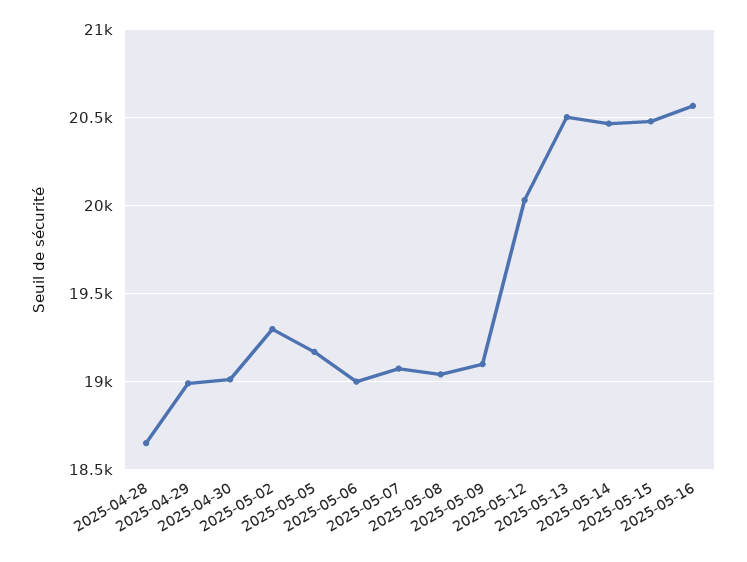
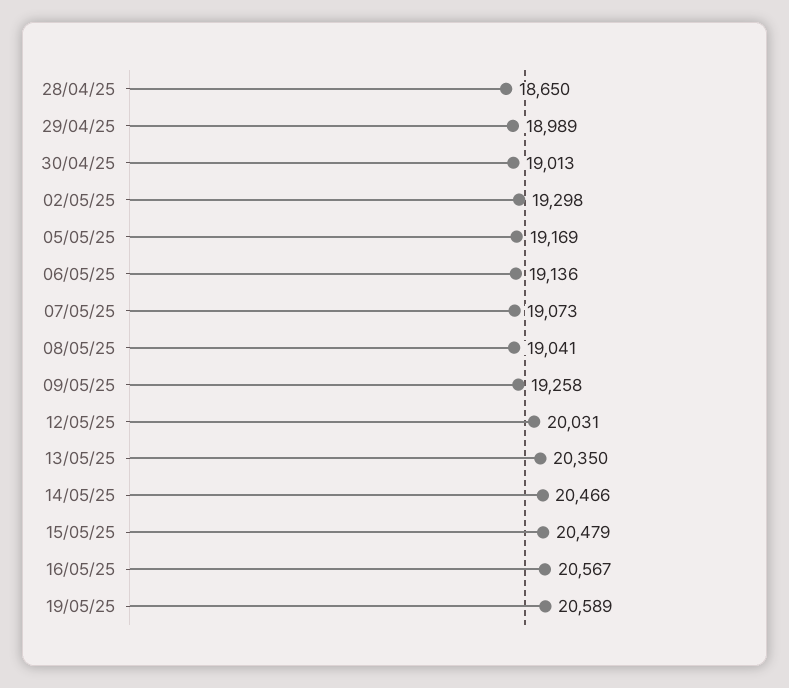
2025-05-06: 19000 -> 19136
2025-05-09: 19100 -> 19258
2025-05-13: 20500 -> 20350
19/05/25: none -> 20589

